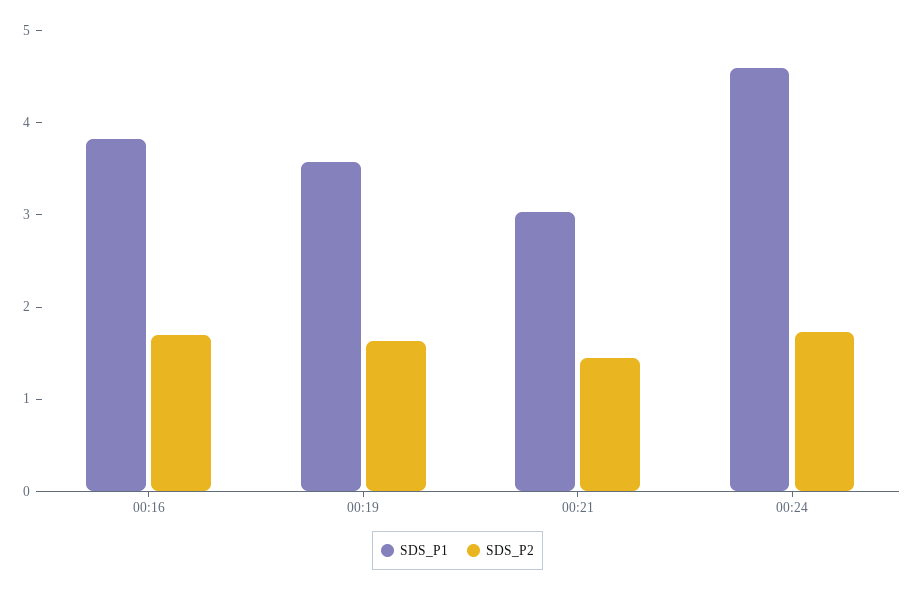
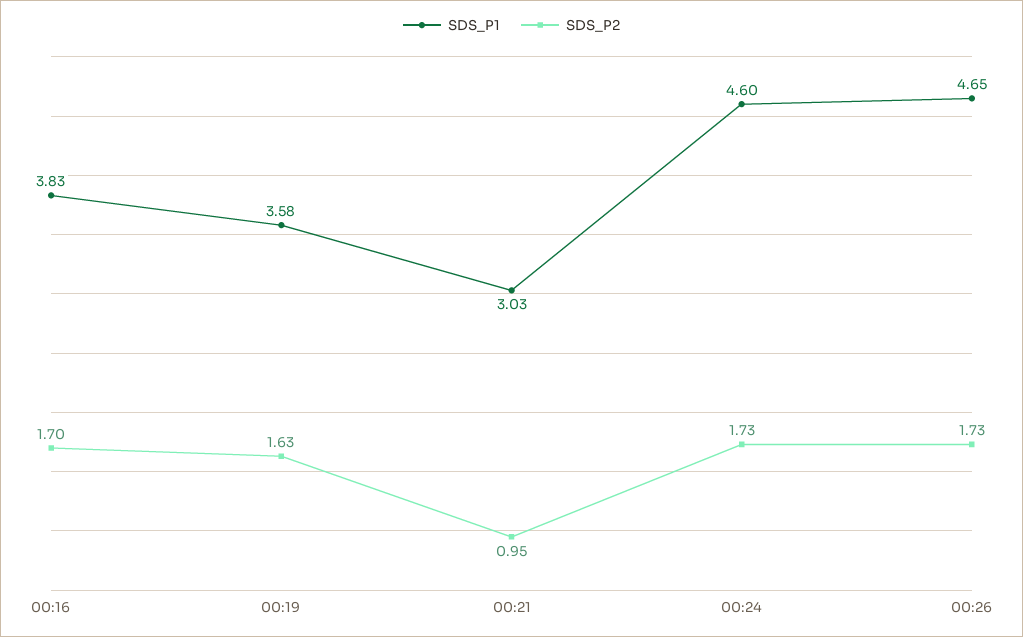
SDS_P2, 00:21: 1.4 -> 0.95
SDS_P1, 00:26: none -> 4.65
SDS_P2, 00:26: none -> 1.73

